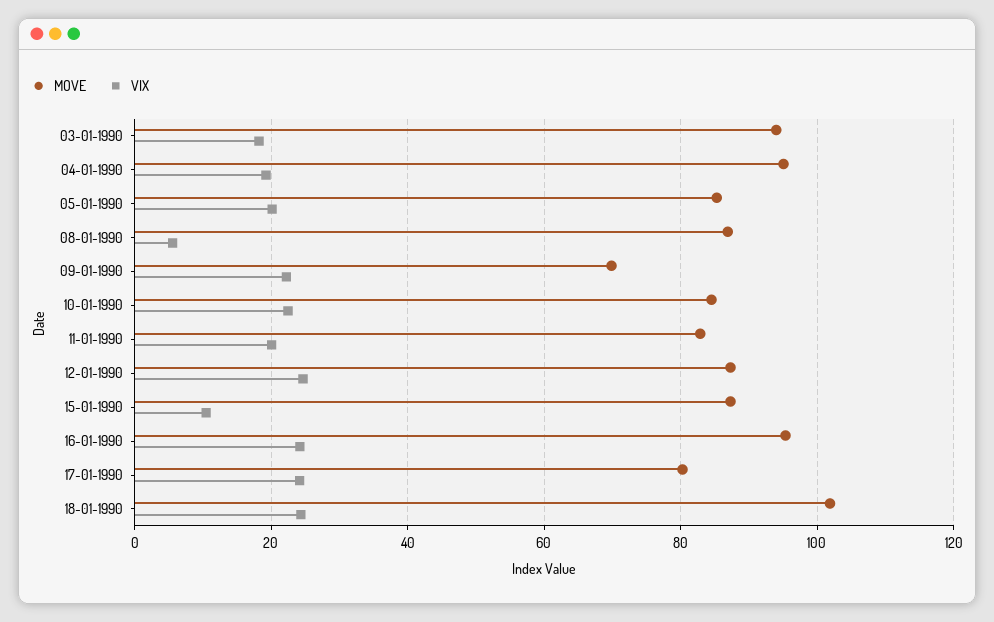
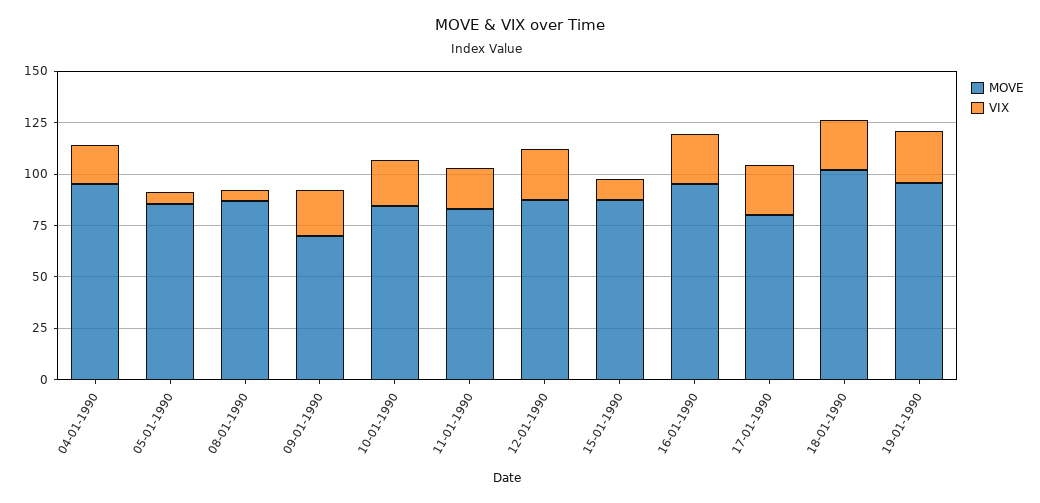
MOVE, 03-01-1990: 94 -> none
VIX, 03-01-1990: 18 -> none
VIX, 05-01-1990: 20 -> 5
MOVE, 19-01-1990: none -> 95
VIX, 19-01-1990: none -> 25

